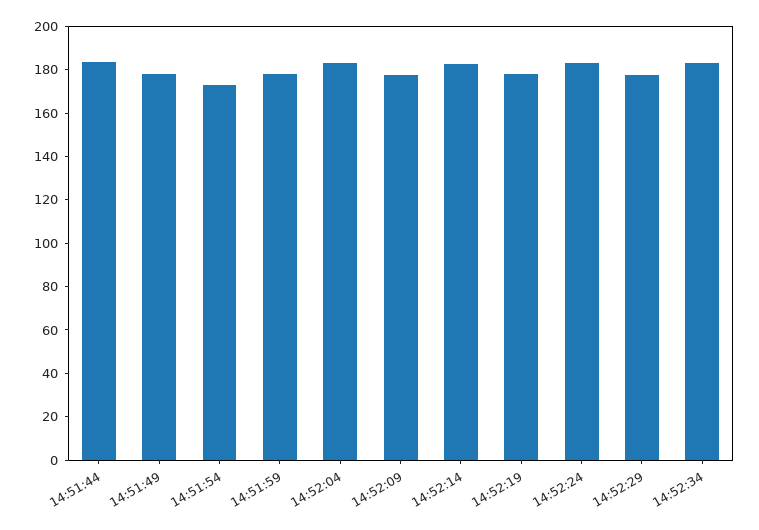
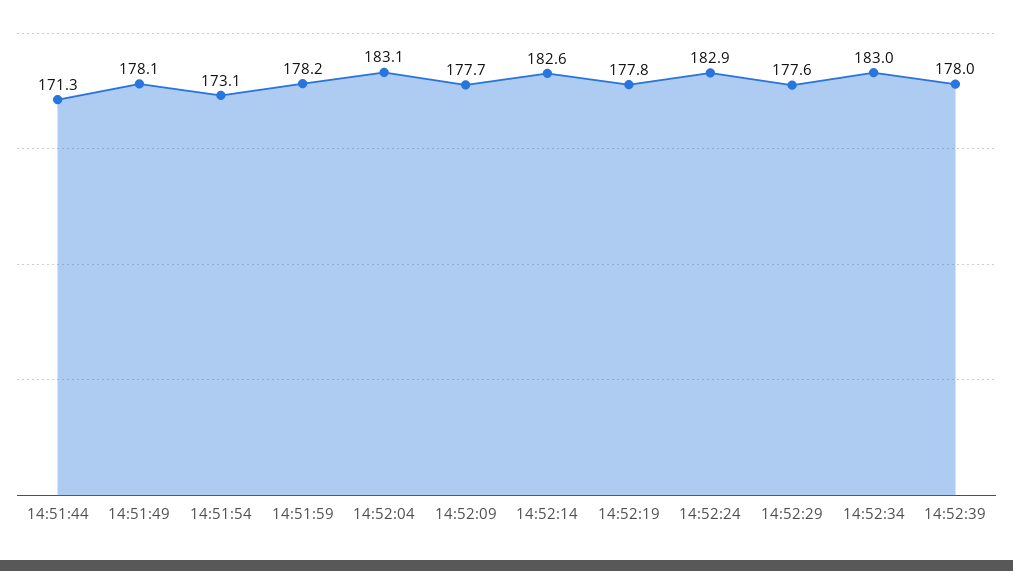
14:51:44: 185 -> 171.3
14:52:39: none -> 178

